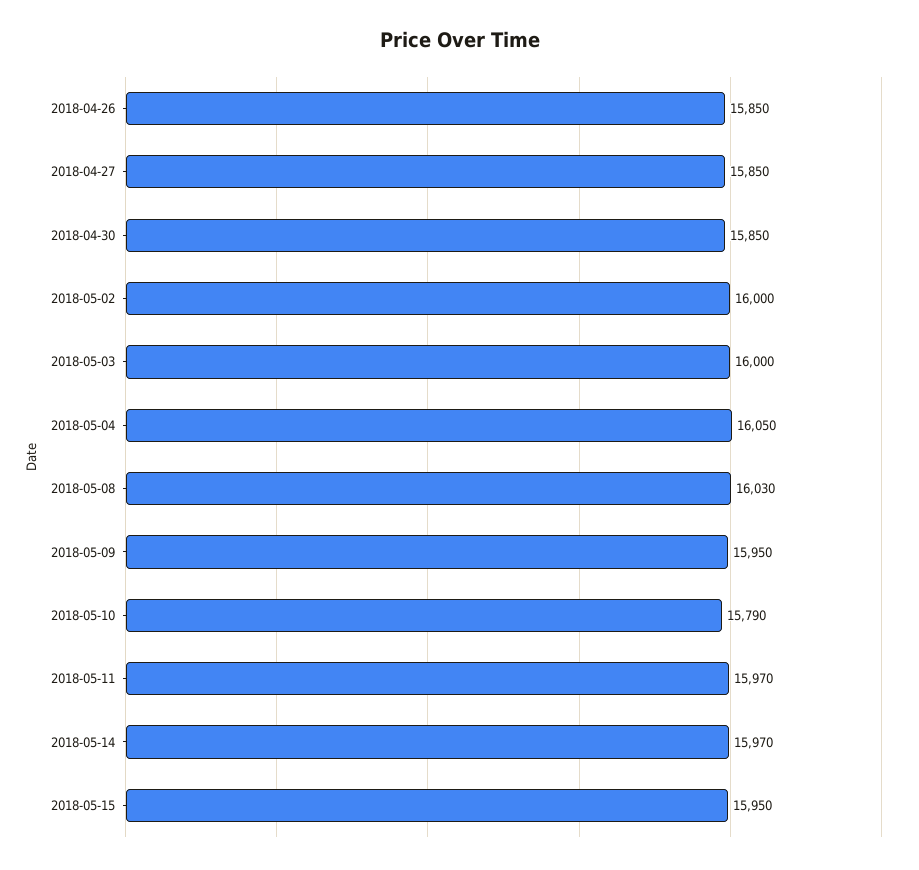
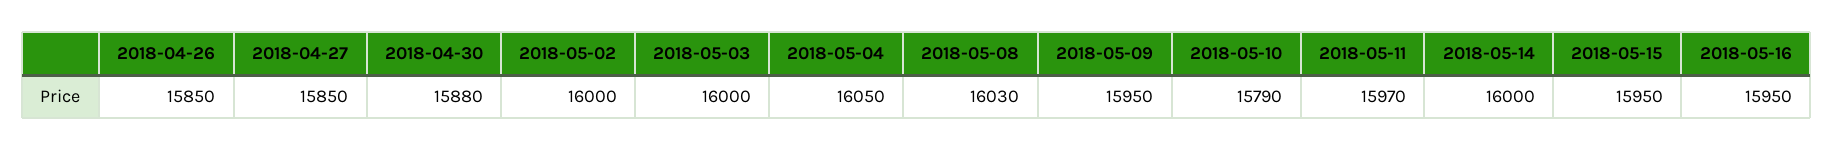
2018-04-30: 15850 -> 15880
2018-05-14: 15970 -> 16000
2018-05-16: none -> 15950

